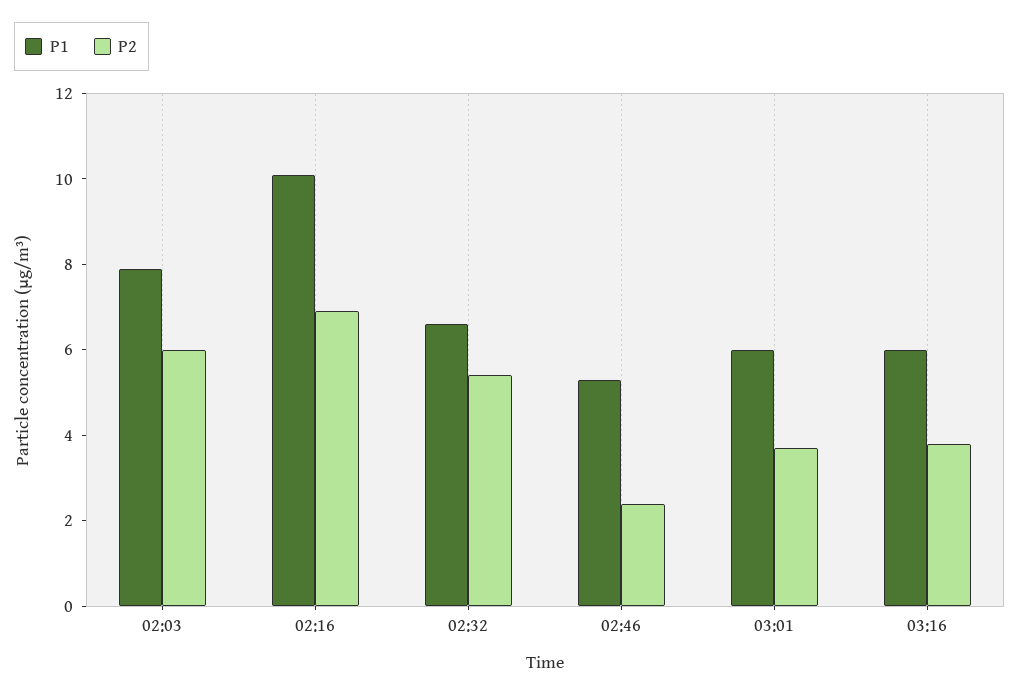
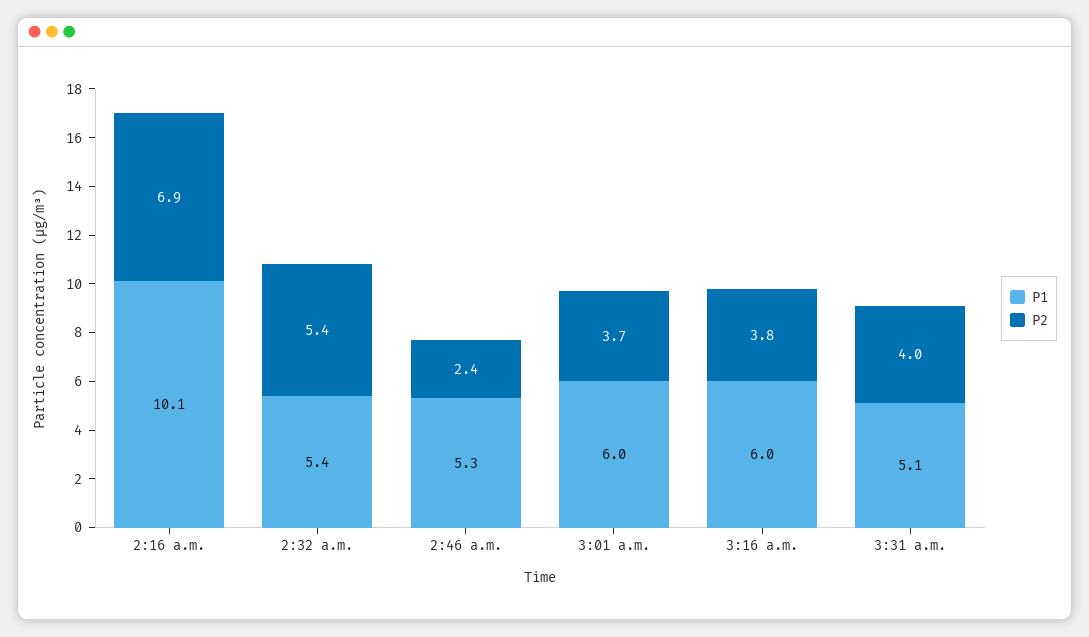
P1, 02:03: 8 -> none
P2, 02:03: 6 -> none
P1, 02:32: 6.5 -> 5.4
P1, 3:31 a.m.: none -> 5.1
P2, 3:31 a.m.: none -> 4

